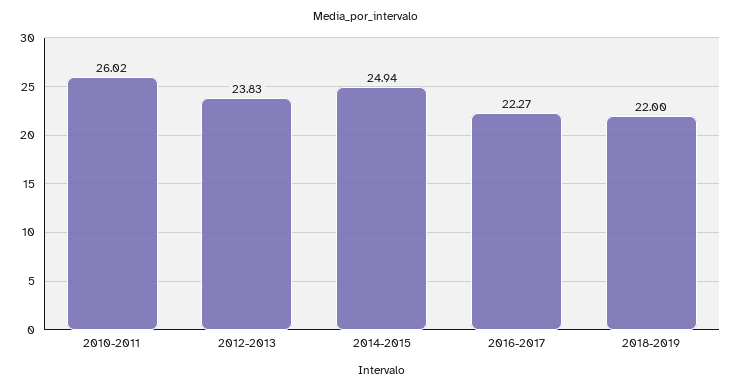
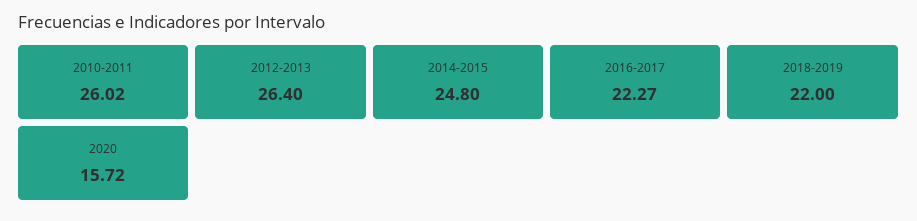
2012-2013: 23.83 -> 26.4
2014-2015: 24.94 -> 24.8
2020: none -> 15.72

